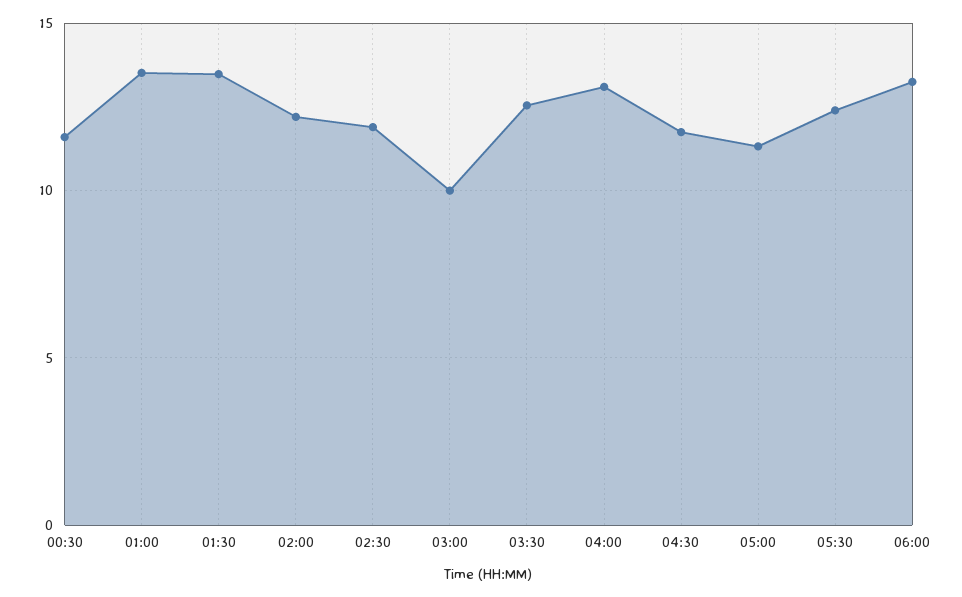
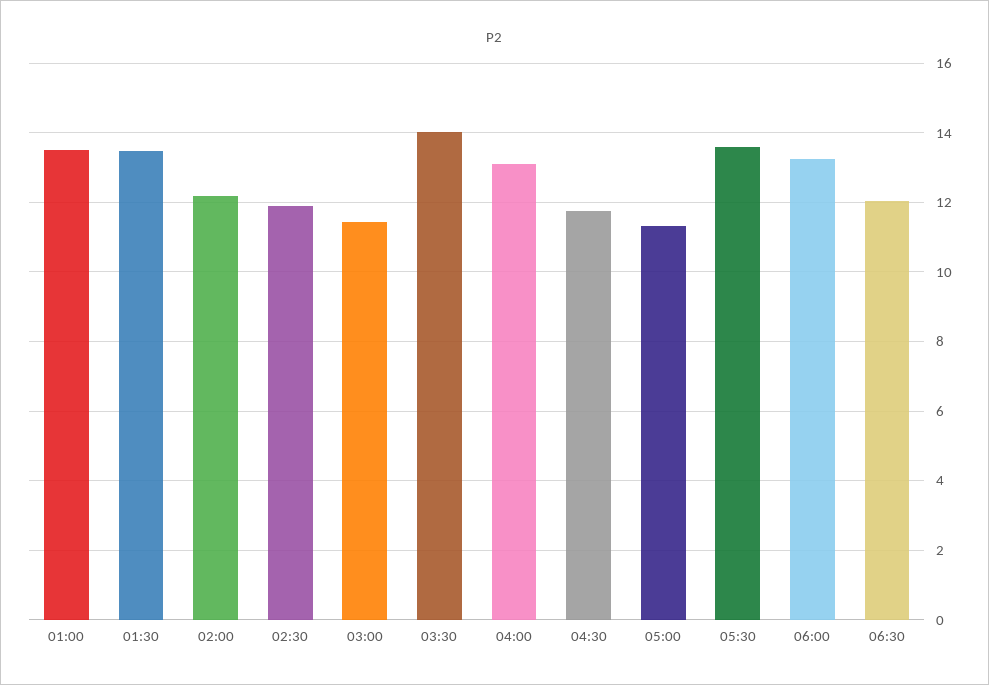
00:30: 11.5 -> none
03:00: 10 -> 11.4
03:30: 12.5 -> 14
05:30: 12.5 -> 13.6
06:30: none -> 12

